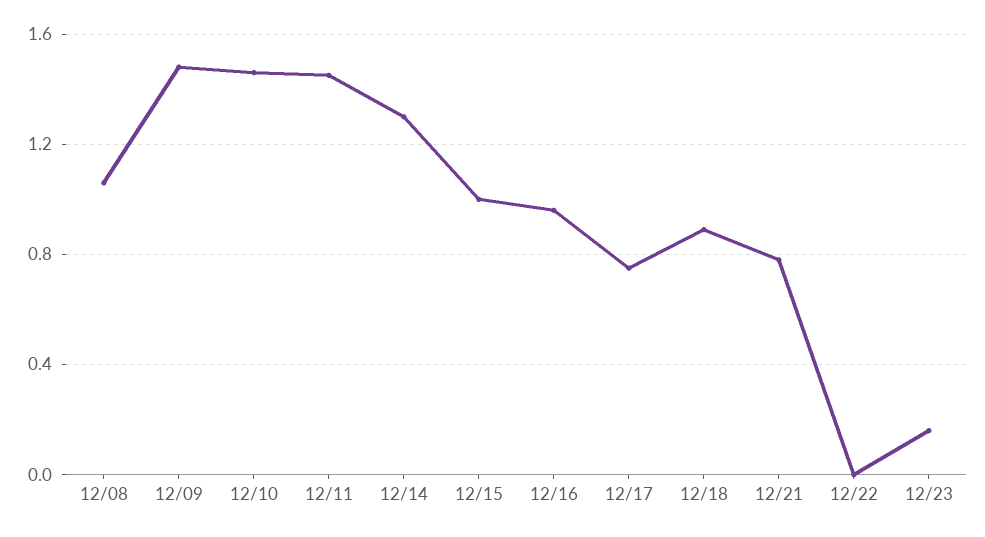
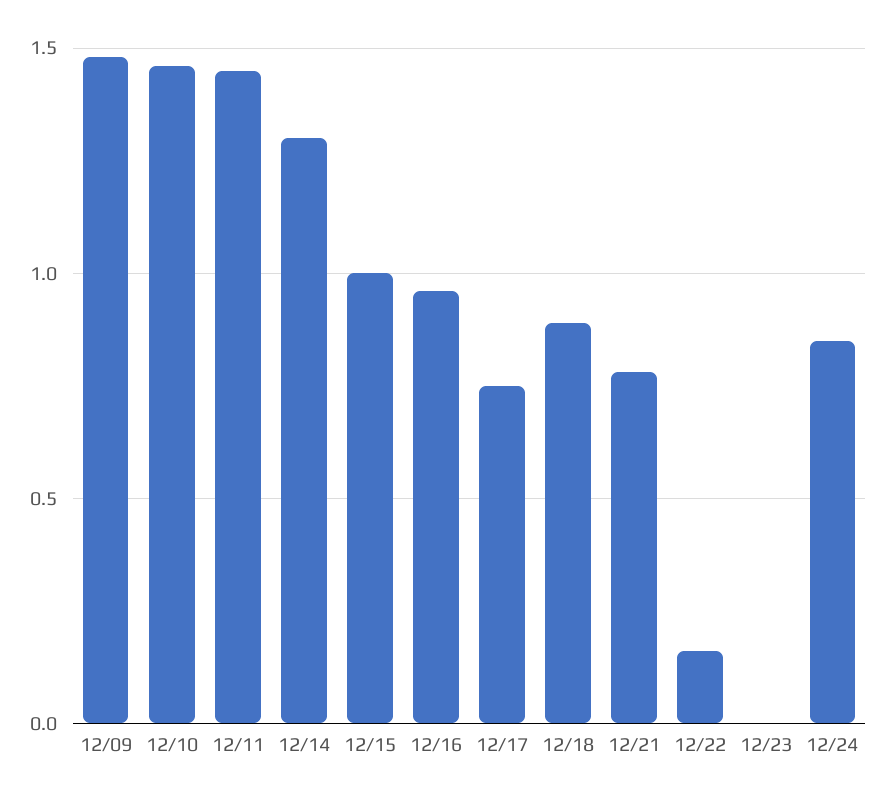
12/08: 1.05 -> none
12/22: 0 -> 0.15
12/23: 0.15 -> 0
12/24: none -> 0.85

